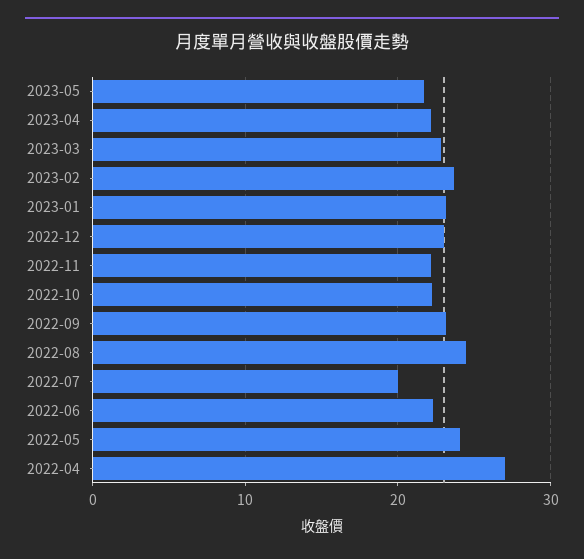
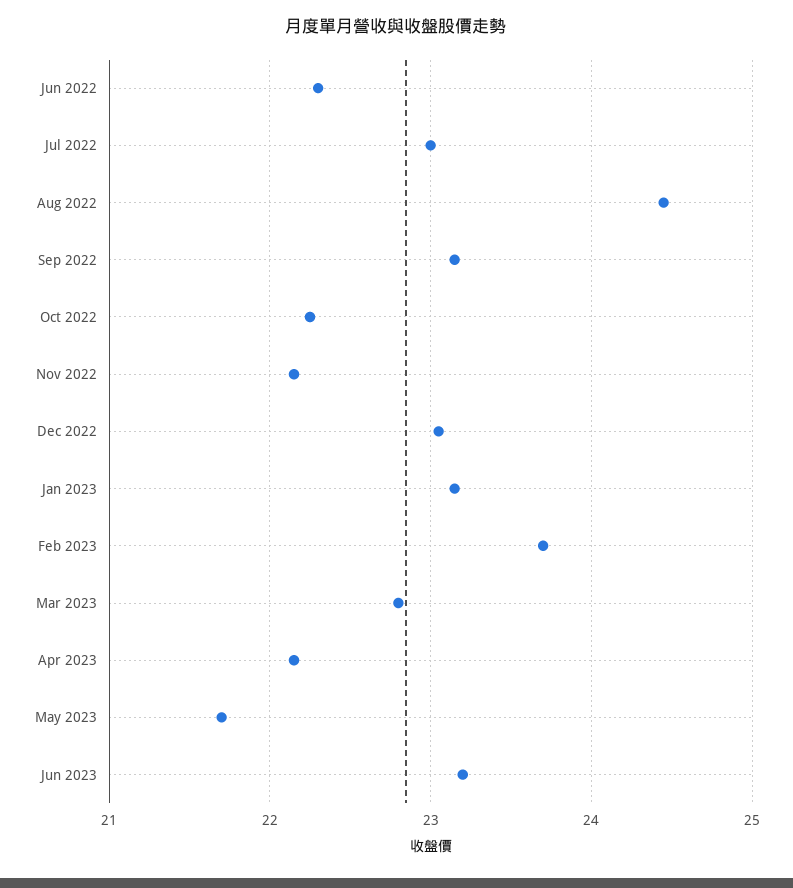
2022-07: 20 -> 23
2022-05: 24 -> none
2022-04: 27 -> none
Jun 2023: none -> 23.2

